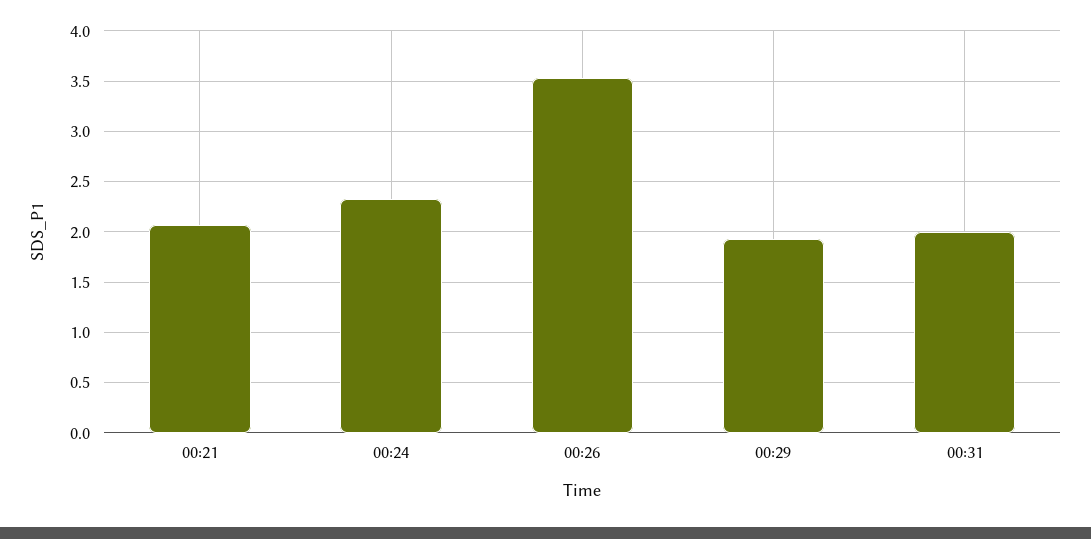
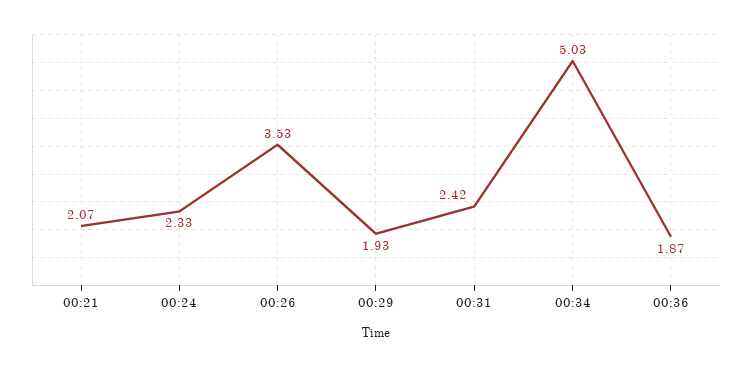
00:31: 2 -> 2.42
00:34: none -> 5.03
00:36: none -> 1.87

